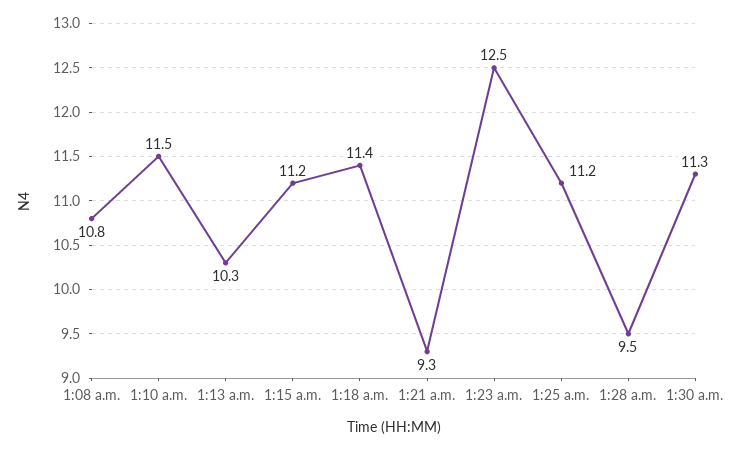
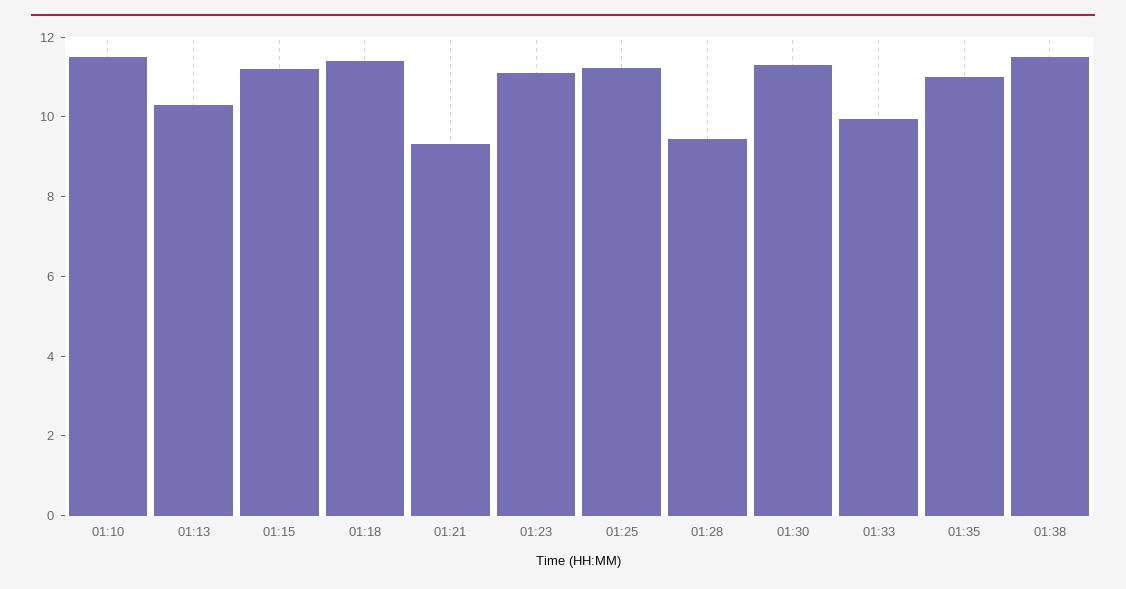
1:08 a.m.: 10.8 -> none
1:23 a.m.: 12.5 -> 11
01:33: none -> 10
01:35: none -> 11
01:38: none -> 11.5

